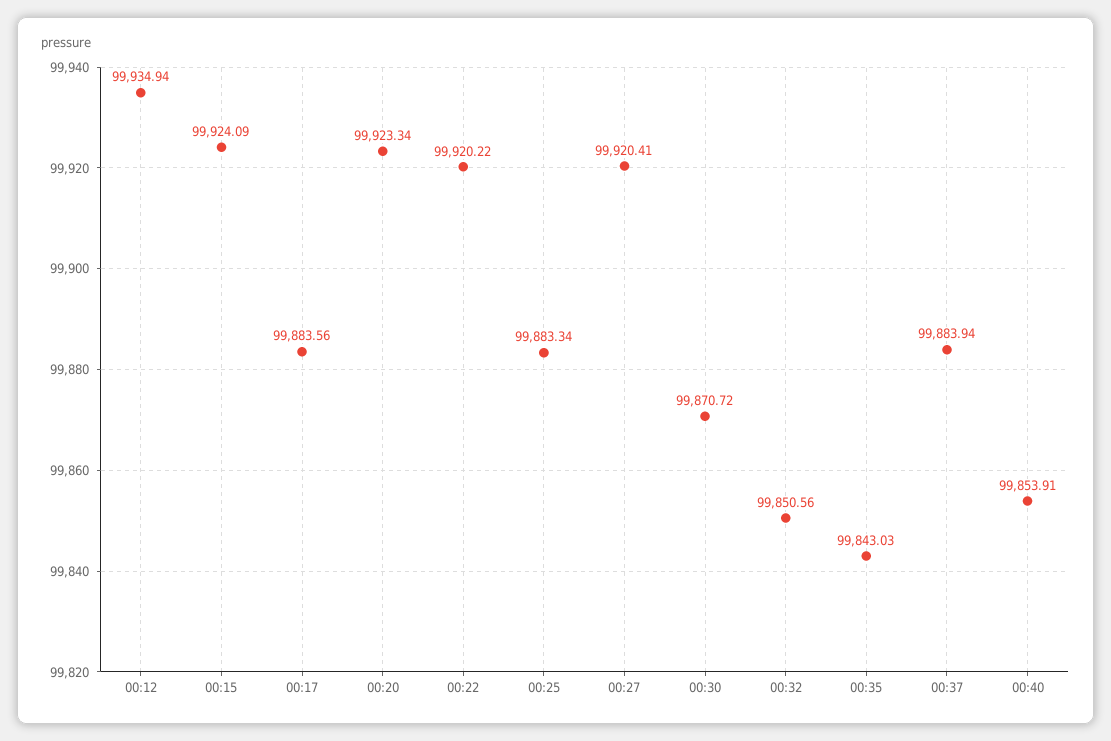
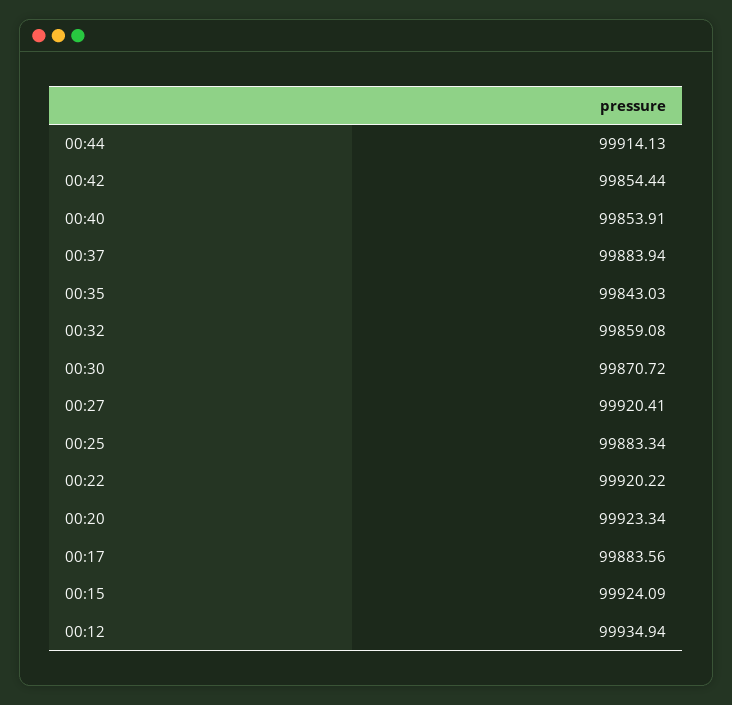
00:32: 99850.56 -> 99859.08
00:44: none -> 99914.13
00:42: none -> 99854.44

